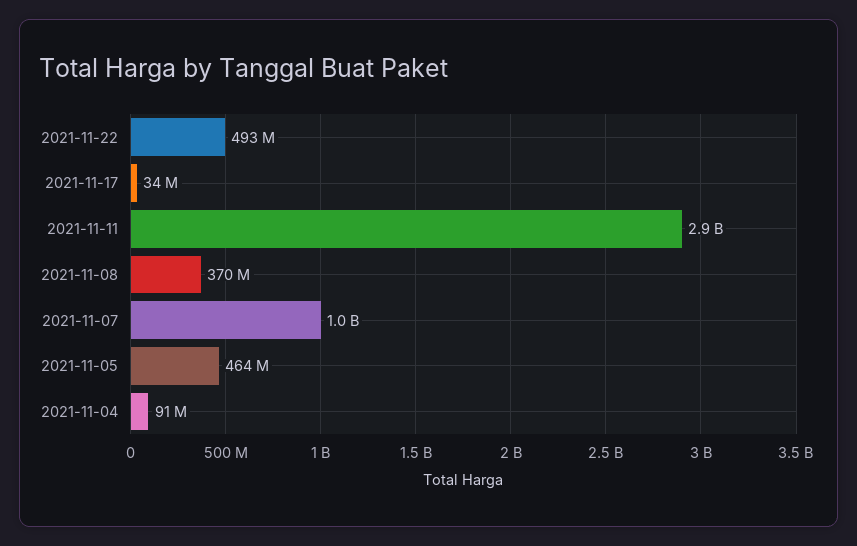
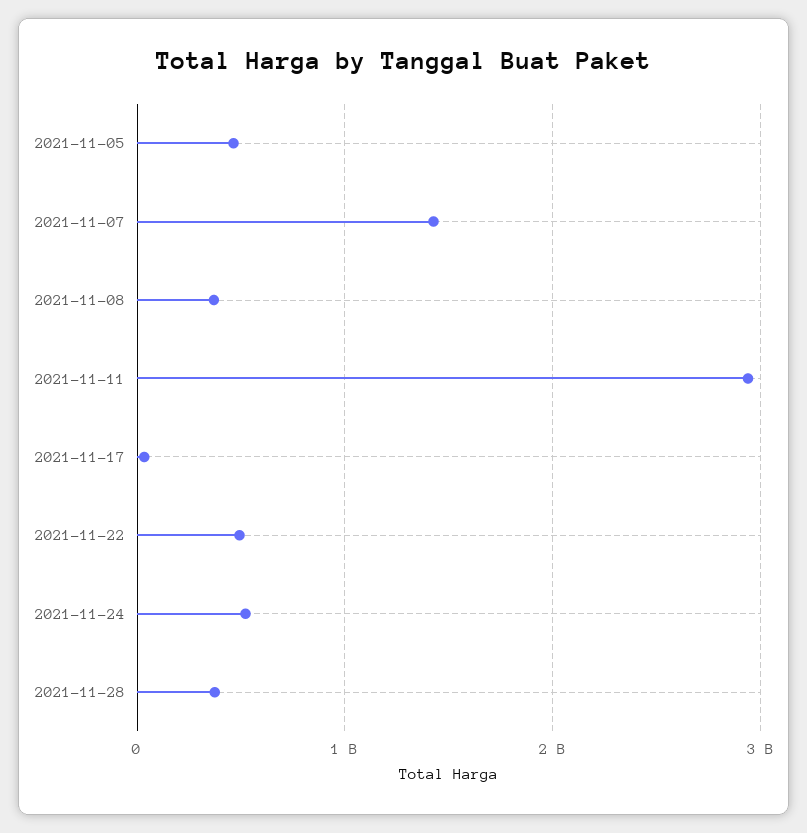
2021-11-07: 1000000000 -> 1400000000
2021-11-04: 91000000 -> none
2021-11-24: none -> 500000000
2021-11-28: none -> 400000000

